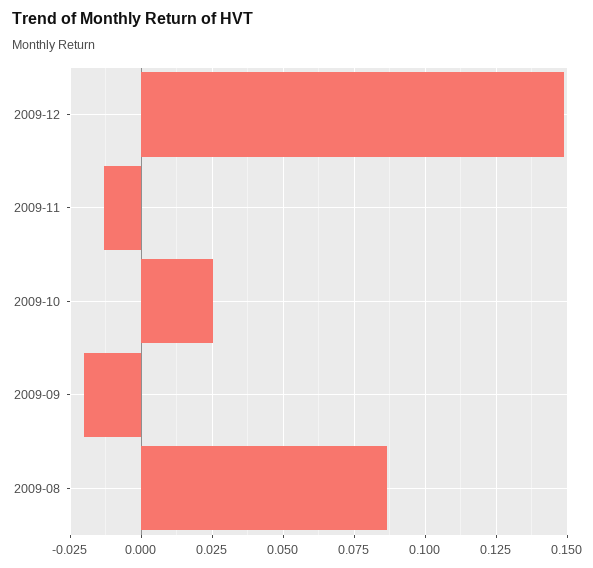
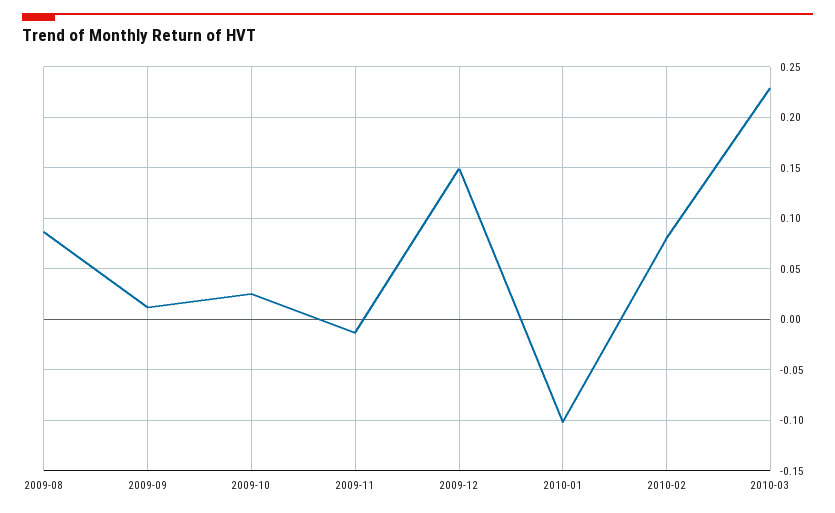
2009-09: -0.02 -> 0.01
2010-01: none -> -0.1
2010-02: none -> 0.08
2010-03: none -> 0.23

